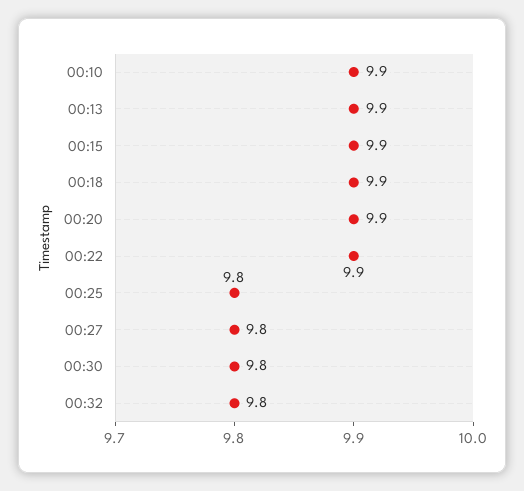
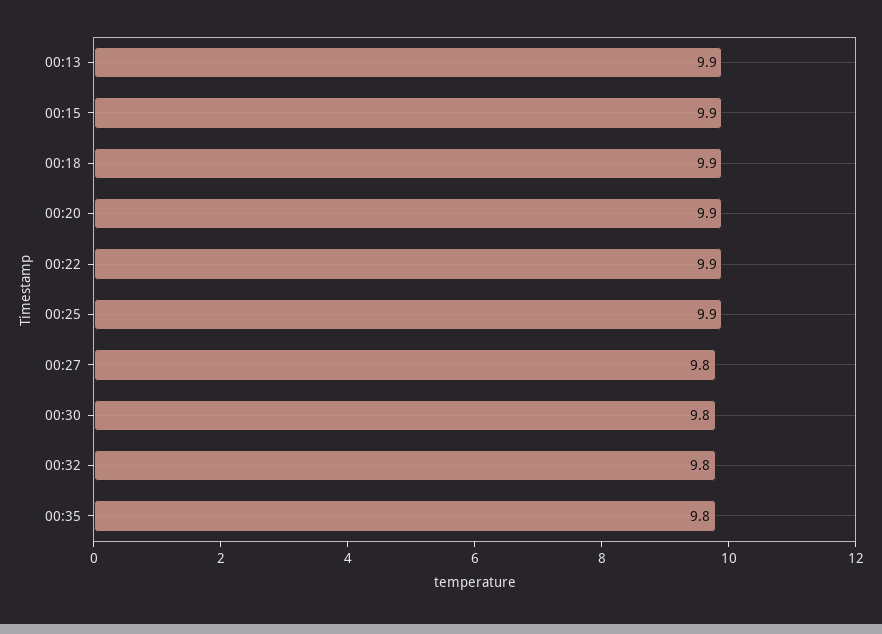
00:10: 9.9 -> none
00:25: 9.8 -> 9.9
00:35: none -> 9.8

